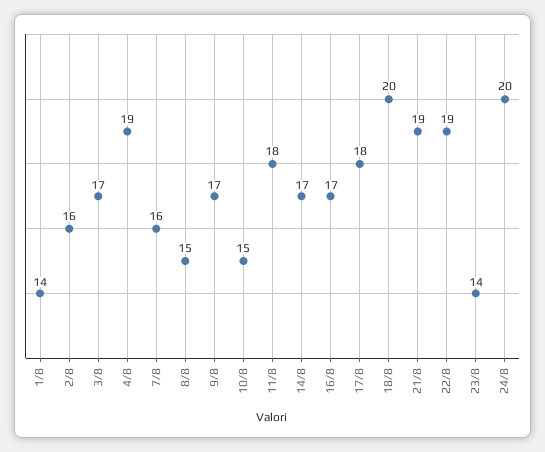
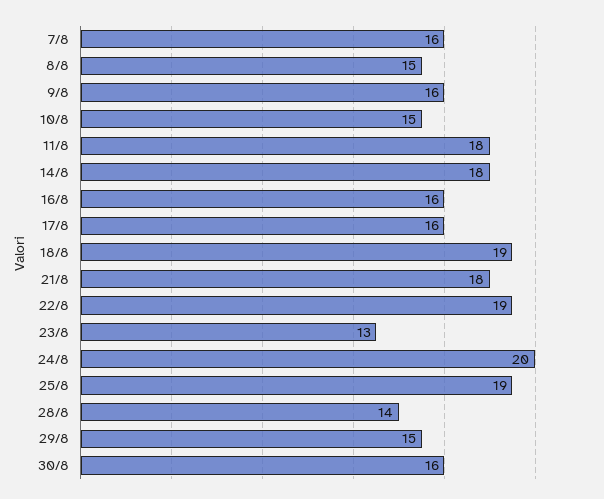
1/8: 14 -> none
2/8: 16 -> none
3/8: 17 -> none
4/8: 19 -> none
9/8: 17 -> 16
14/8: 17 -> 18
16/8: 17 -> 16
17/8: 18 -> 16
18/8: 20 -> 19
21/8: 19 -> 18
23/8: 14 -> 13
25/8: none -> 19
28/8: none -> 14
29/8: none -> 15
30/8: none -> 16

